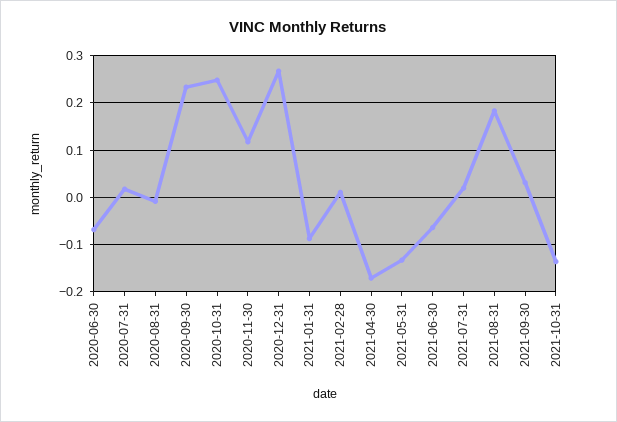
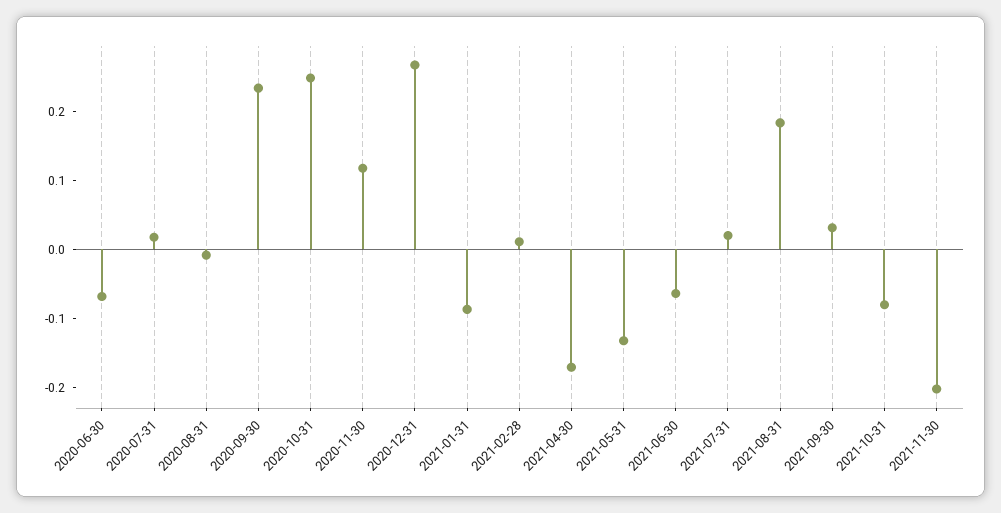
2021-10-31: -0.14 -> -0.08
2021-11-30: none -> -0.2

